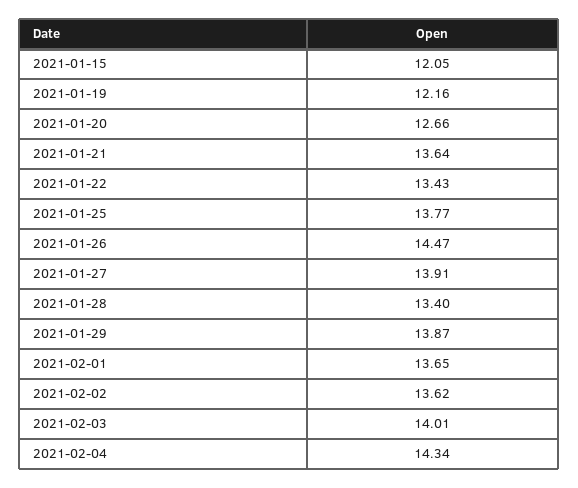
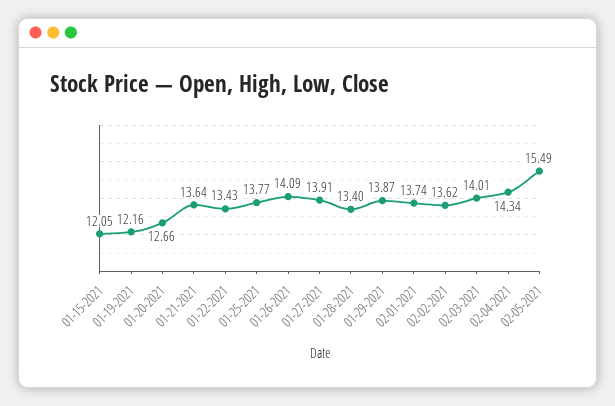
2021-01-26: 14.47 -> 14.09
2021-02-01: 13.65 -> 13.74
02-05-2021: none -> 15.49

